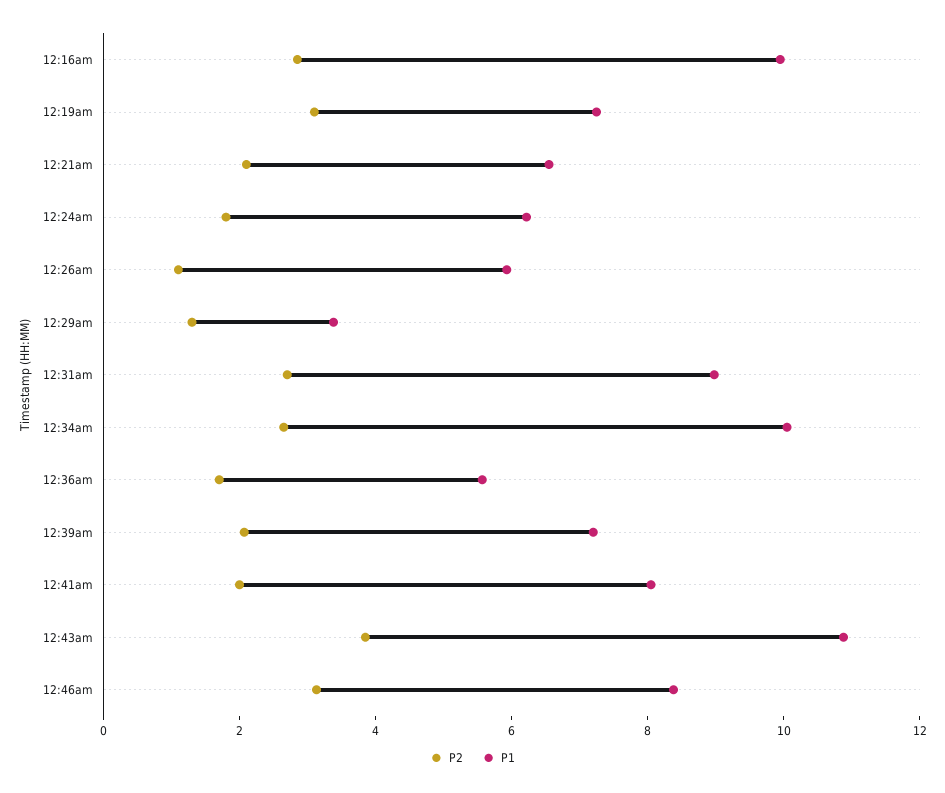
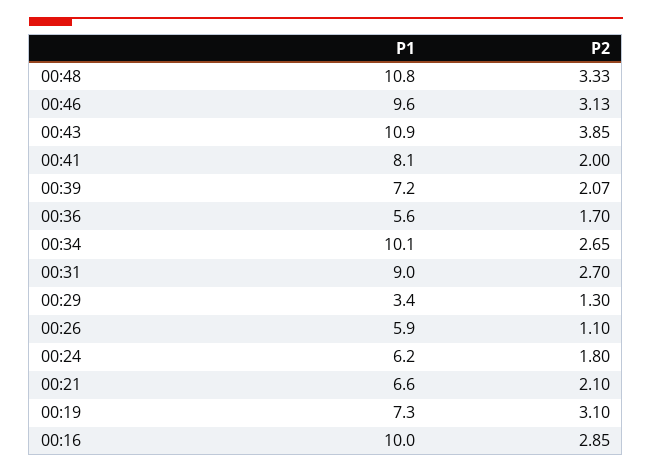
P1, 12:46am: 8.5 -> 9.6
P1, 00:48: none -> 10.8
P2, 00:48: none -> 3.33

